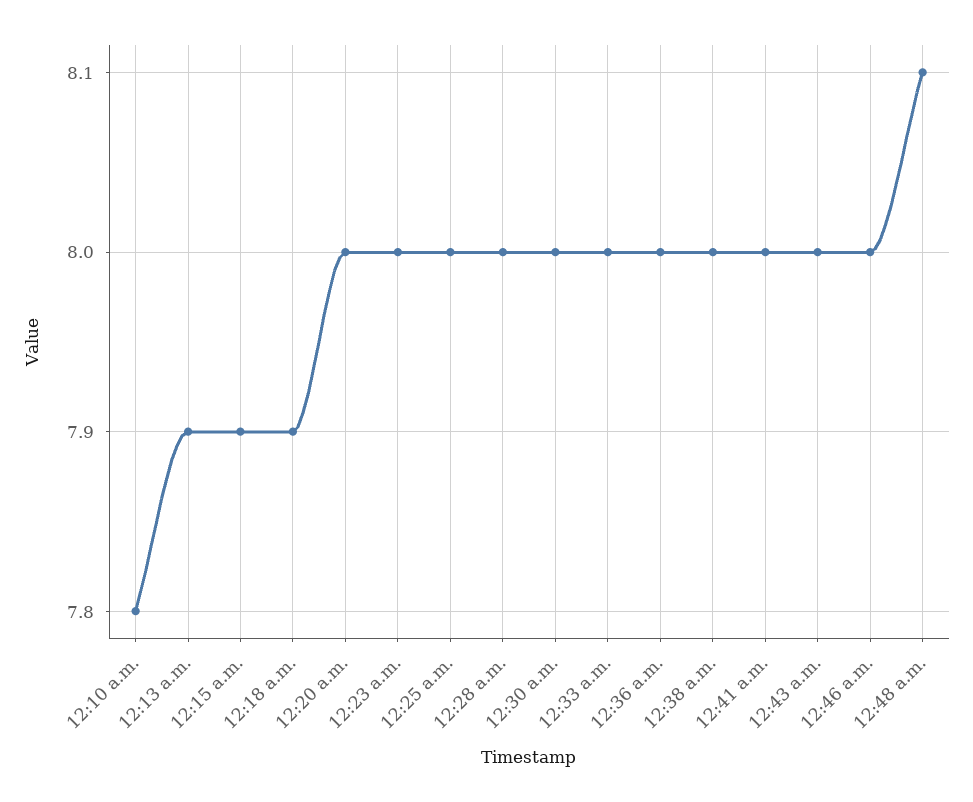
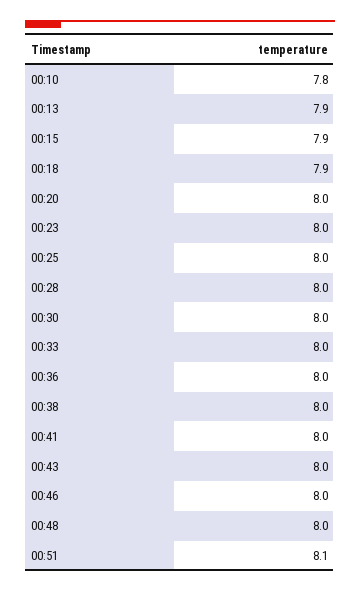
12:48 a.m.: 8.1 -> 8
00:51: none -> 8.1

